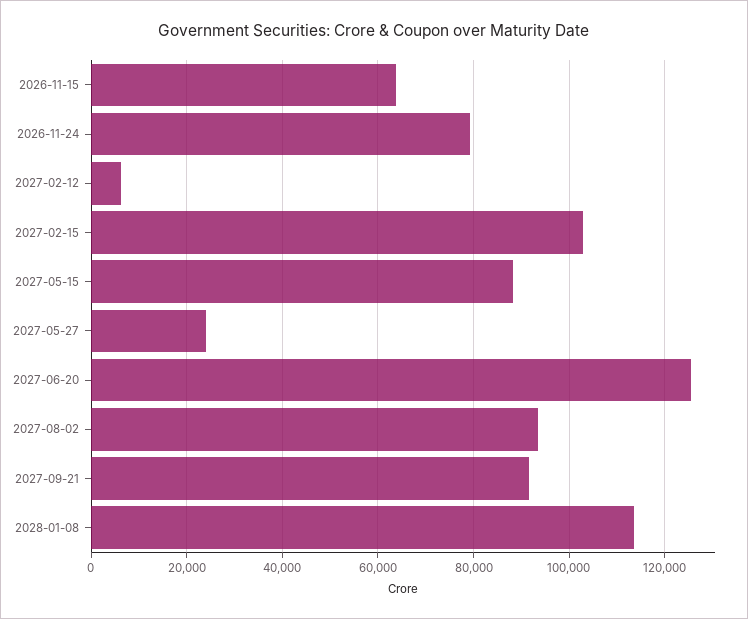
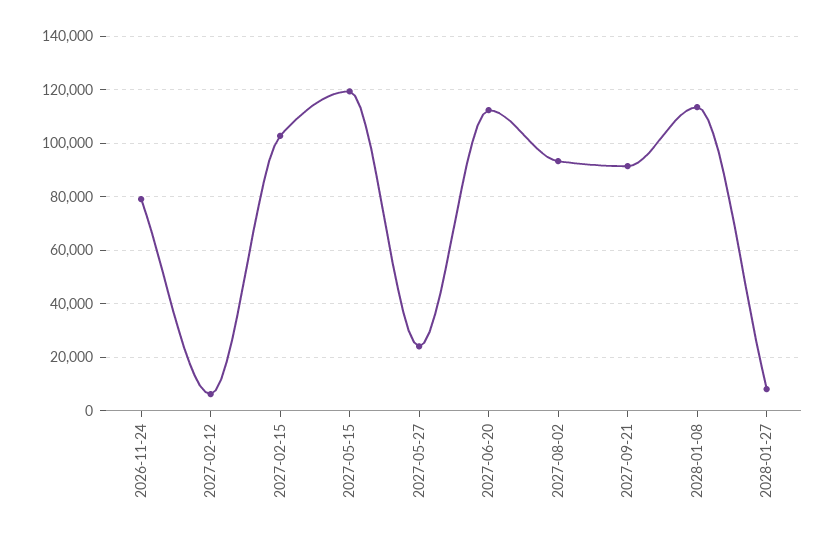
2026-11-15: 64000 -> none
2027-05-15: 88000 -> 120000
2027-06-20: 126000 -> 112500
2028-01-27: none -> 7500

